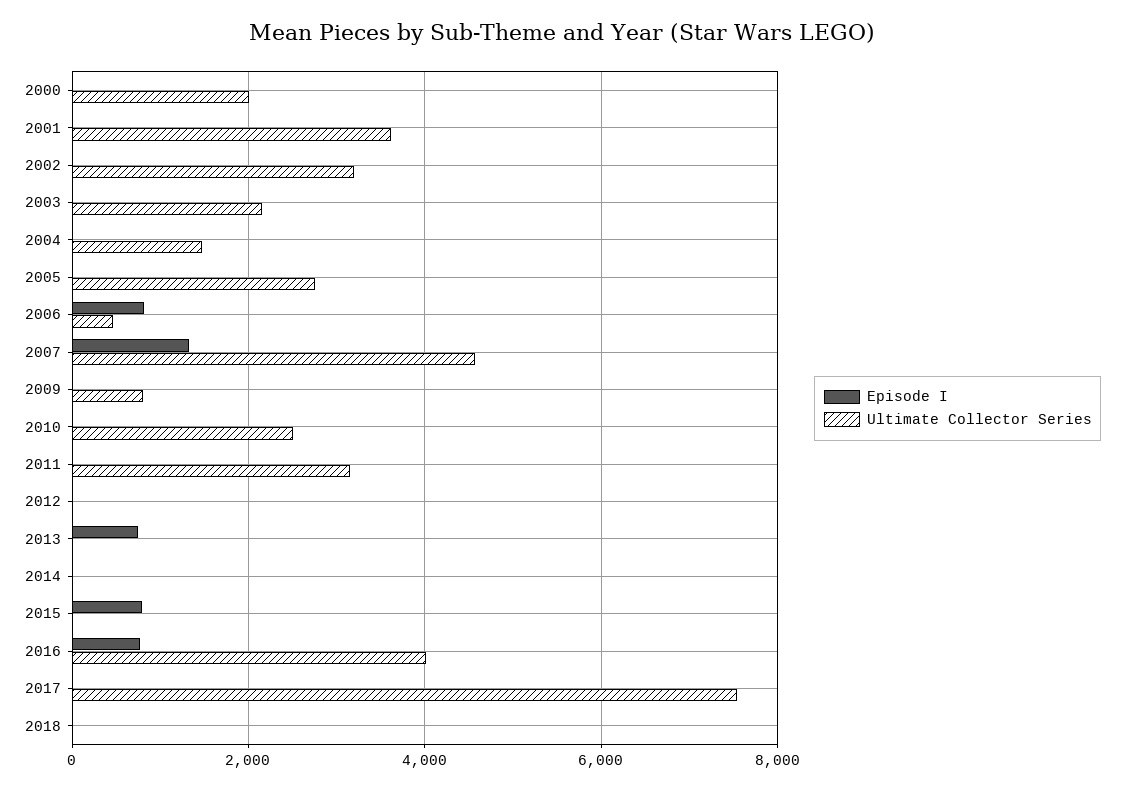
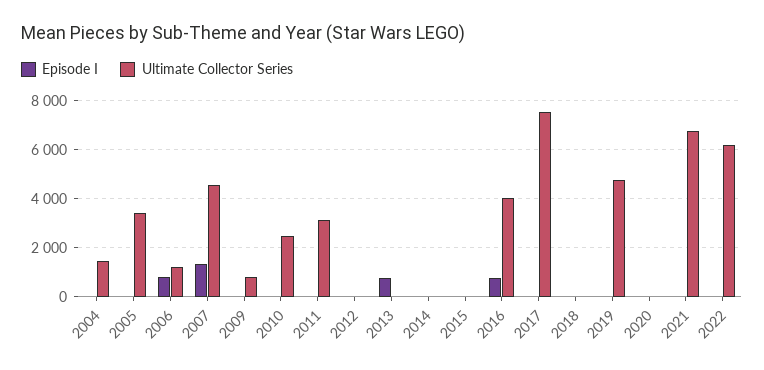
Episode I, 2000: 0 -> none
Ultimate Collector Series, 2000: 2000 -> none
Episode I, 2001: 0 -> none
Ultimate Collector Series, 2001: 3600 -> none
Episode I, 2002: 0 -> none
Ultimate Collector Series, 2002: 3200 -> none
Episode I, 2003: 0 -> none
Ultimate Collector Series, 2003: 2200 -> none
Ultimate Collector Series, 2005: 2800 -> 3500
Ultimate Collector Series, 2006: 400 -> 1250
Episode I, 2015: 800 -> 0
Episode I, 2019: none -> 0
Ultimate Collector Series, 2019: none -> 4750
Episode I, 2020: none -> 0
Ultimate Collector Series, 2020: none -> 0
Episode I, 2021: none -> 0
Ultimate Collector Series, 2021: none -> 6750
Episode I, 2022: none -> 0
Ultimate Collector Series, 2022: none -> 6250

